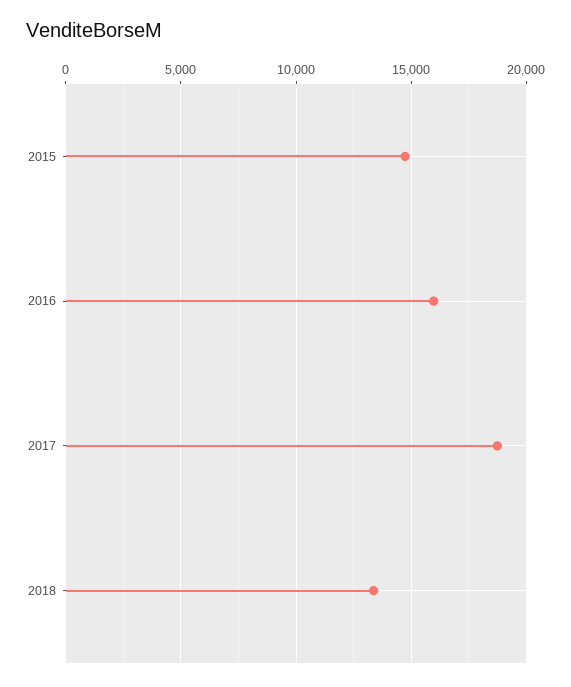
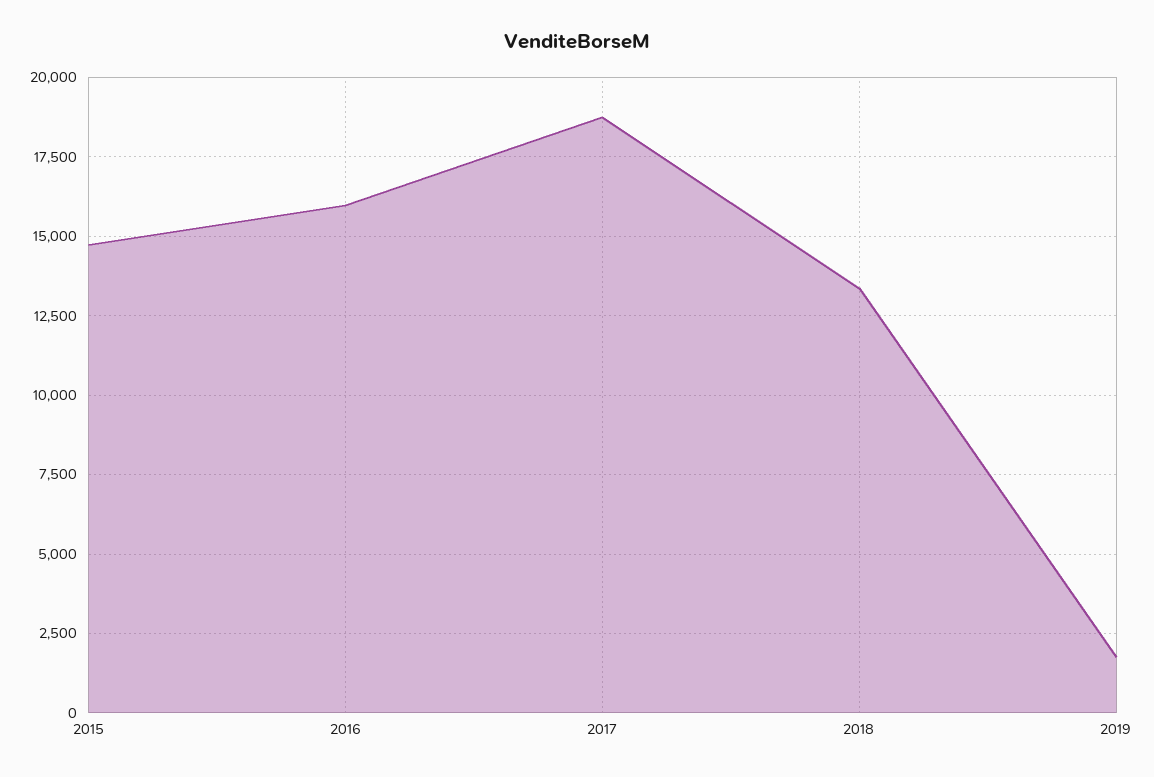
2019: none -> 1750

